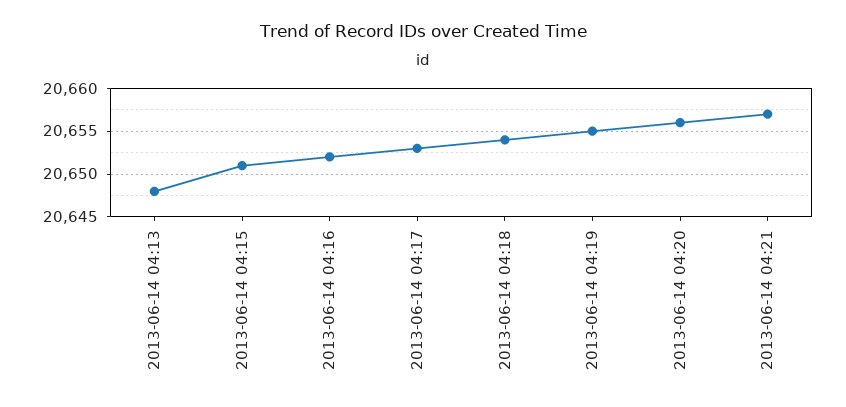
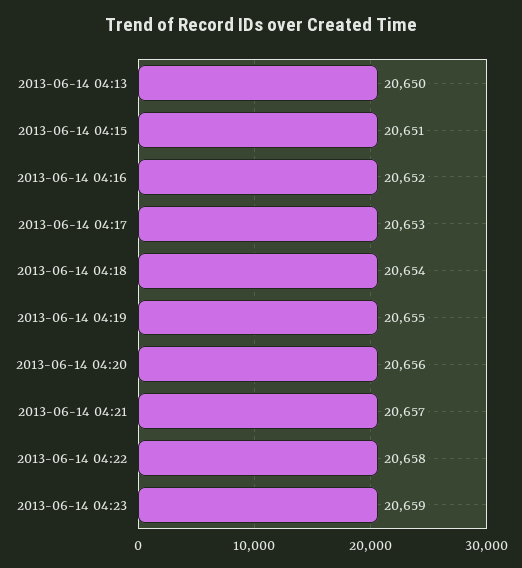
2013-06-14 04:13: 20648 -> 20650
2013-06-14 04:22: none -> 20658
2013-06-14 04:23: none -> 20659

